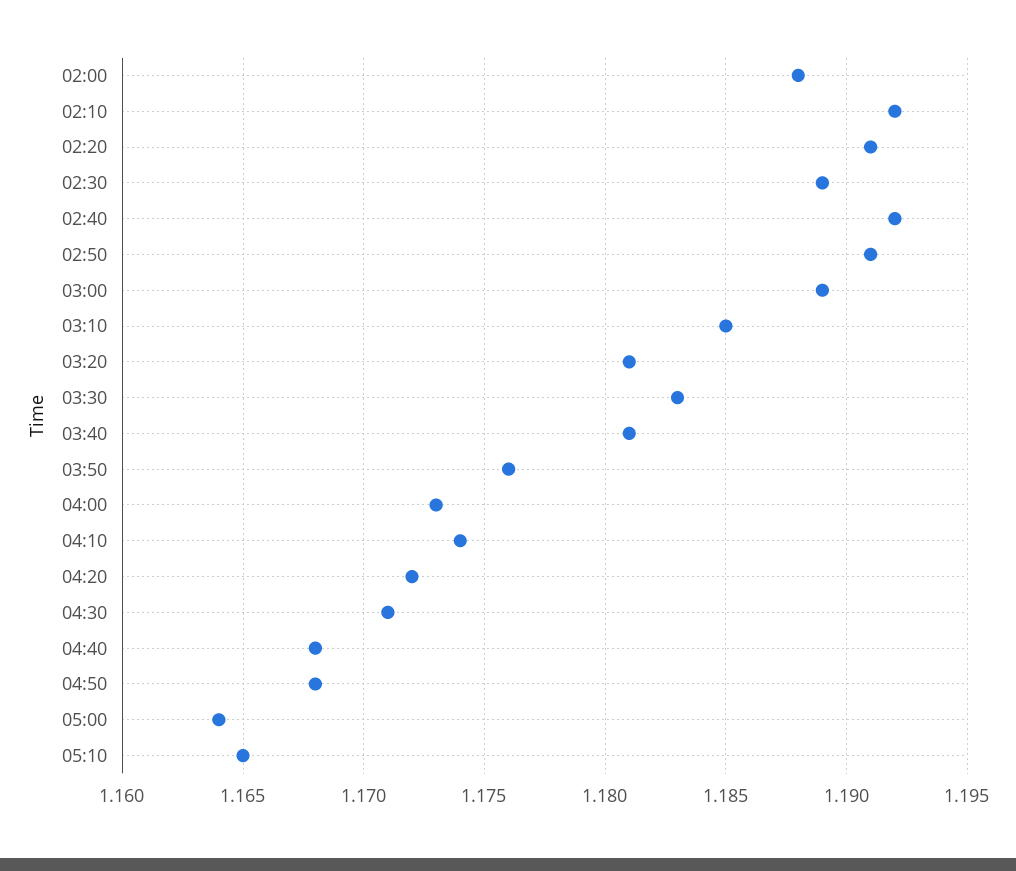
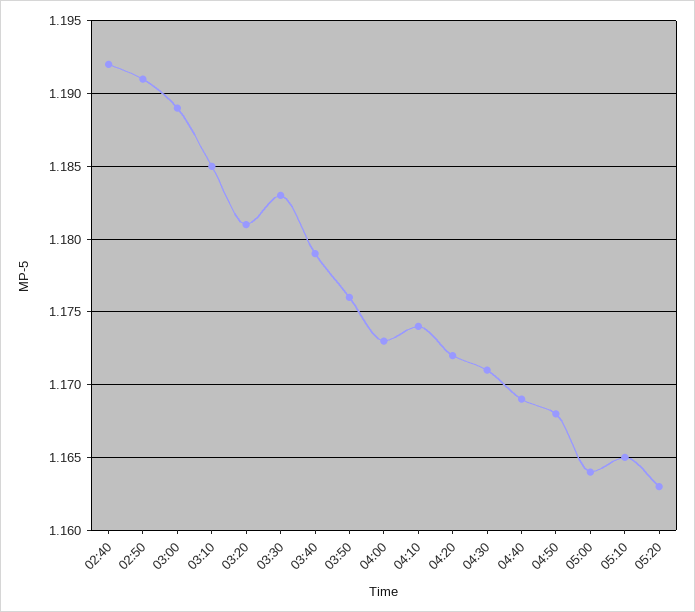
02:00: 1.188 -> none
02:10: 1.192 -> none
02:20: 1.191 -> none
02:30: 1.189 -> none
03:40: 1.181 -> 1.179
04:40: 1.168 -> 1.169
05:20: none -> 1.163

